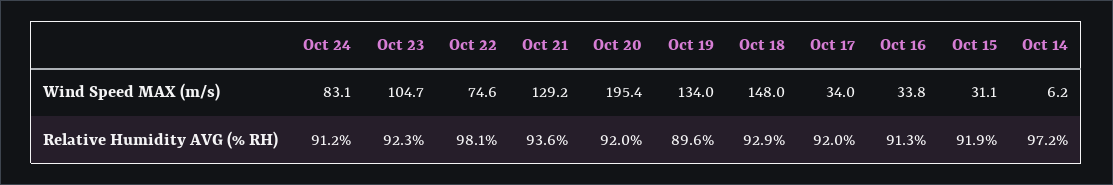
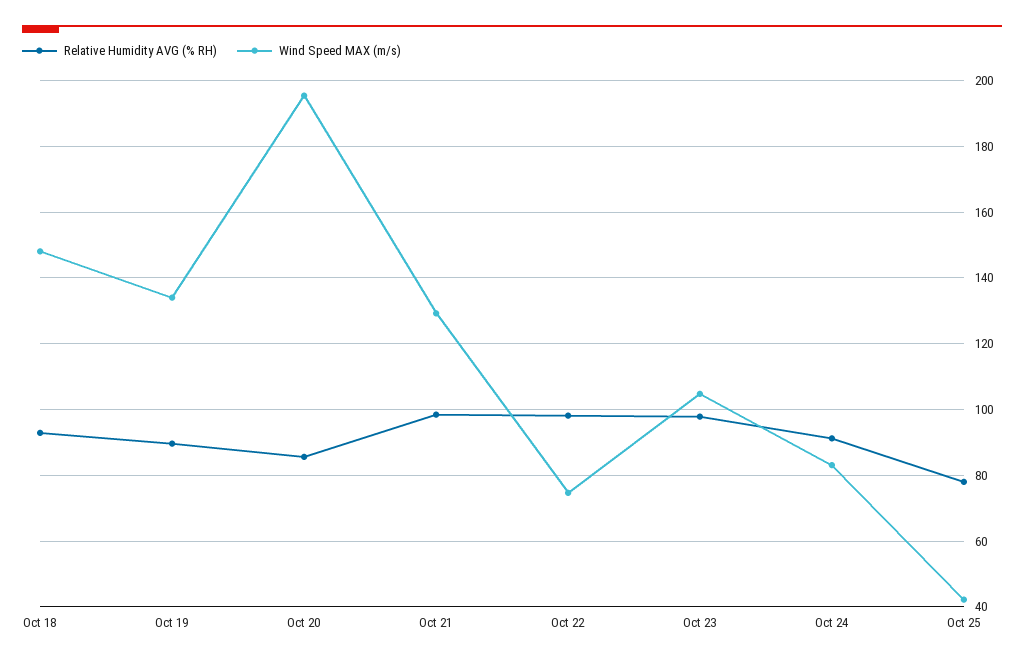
Wind Speed MAX (m/s), Oct 17: 34 -> none
Wind Speed MAX (m/s), Oct 16: 33.8 -> none
Wind Speed MAX (m/s), Oct 15: 31.1 -> none
Wind Speed MAX (m/s), Oct 14: 6.2 -> none
Relative Humidity AVG (% RH), Oct 23: 92.3 -> 98
Relative Humidity AVG (% RH), Oct 21: 93.6 -> 98
Relative Humidity AVG (% RH), Oct 20: 92 -> 86
Relative Humidity AVG (% RH), Oct 17: 92 -> none
Relative Humidity AVG (% RH), Oct 16: 91.3 -> none
Relative Humidity AVG (% RH), Oct 15: 91.9 -> none
Relative Humidity AVG (% RH), Oct 14: 97.2 -> none
Relative Humidity AVG (% RH), Oct 25: none -> 78
Wind Speed MAX (m/s), Oct 25: none -> 42

